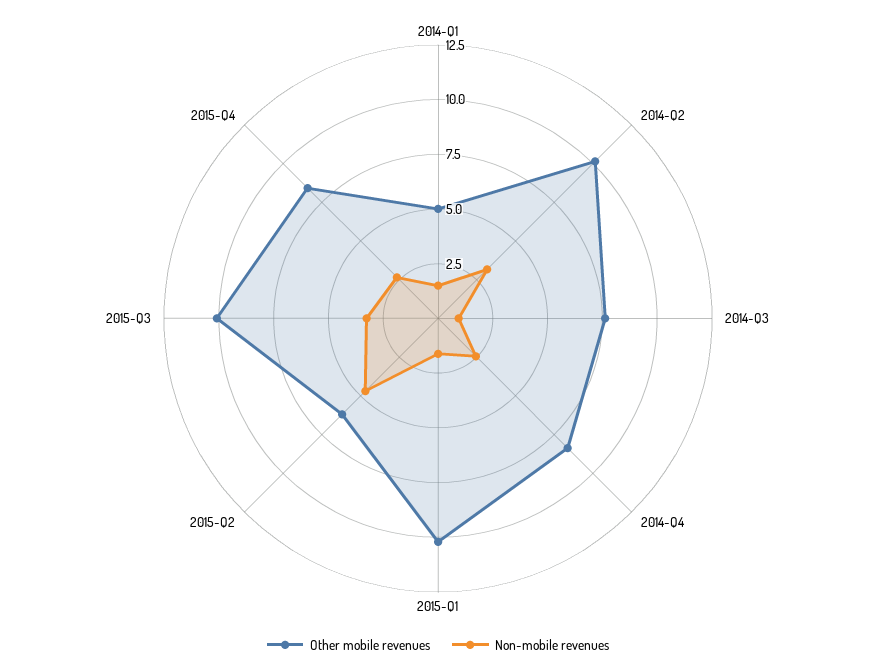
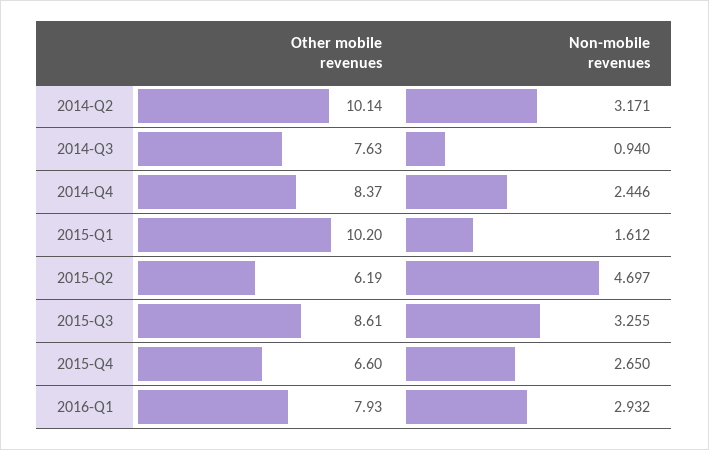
Other mobile revenues, 2014-Q1: 5 -> none
Non-mobile revenues, 2014-Q1: 1.5 -> none
Other mobile revenues, 2015-Q3: 10 -> 8.61
Other mobile revenues, 2015-Q4: 8.5 -> 6.6
Other mobile revenues, 2016-Q1: none -> 7.93
Non-mobile revenues, 2016-Q1: none -> 2.932

